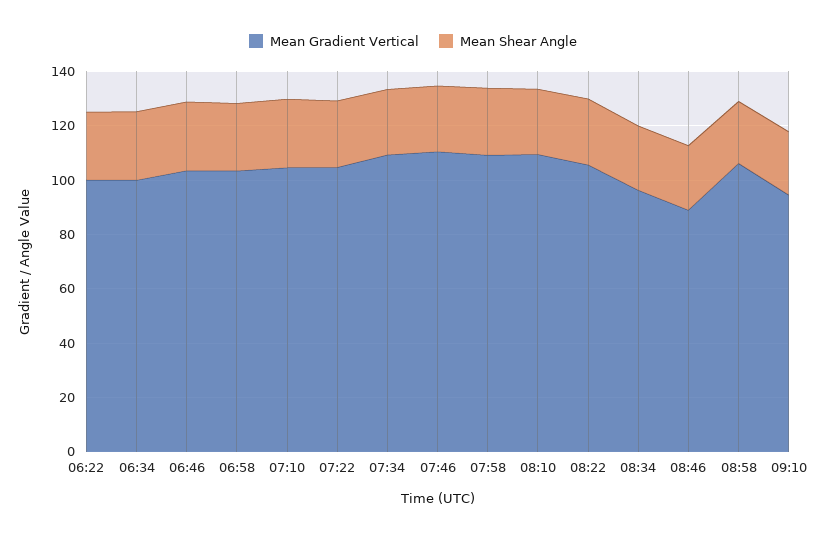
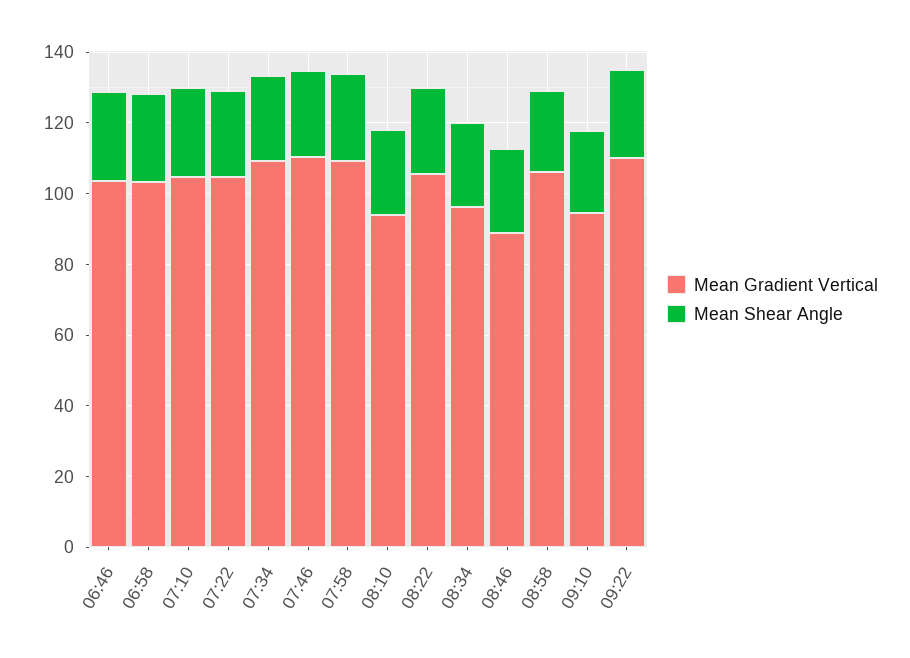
Mean Gradient Vertical, 06:22: 100 -> none
Mean Shear Angle, 06:22: 25 -> none
Mean Gradient Vertical, 06:34: 100 -> none
Mean Shear Angle, 06:34: 25 -> none
Mean Gradient Vertical, 08:10: 110 -> 95
Mean Gradient Vertical, 09:22: none -> 110
Mean Shear Angle, 09:22: none -> 25

